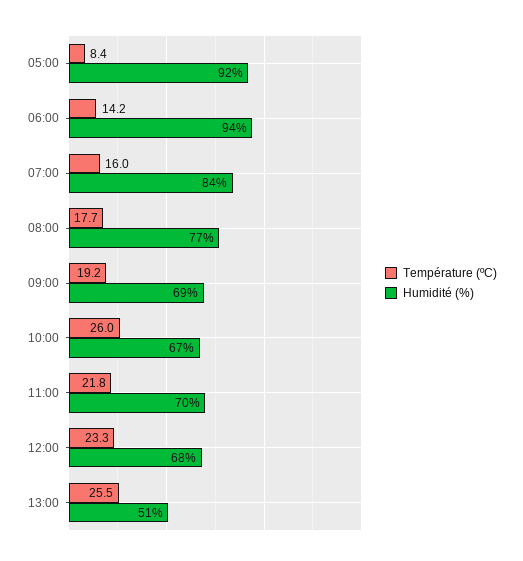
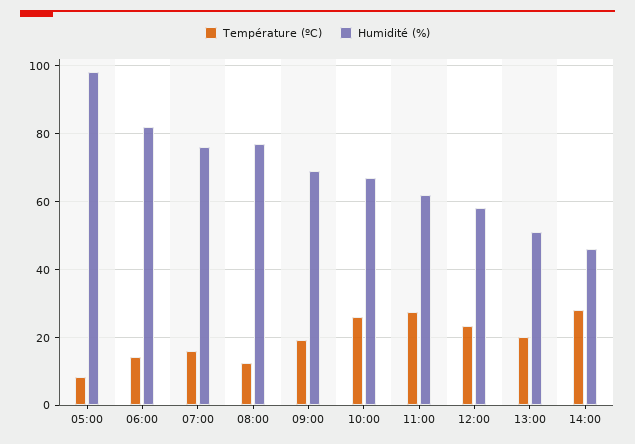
Humidité (%), 05:00: 92 -> 98
Humidité (%), 06:00: 94 -> 82
Humidité (%), 07:00: 84 -> 76
Température (ºC), 08:00: 17.7 -> 12
Température (ºC), 11:00: 21.8 -> 28
Humidité (%), 11:00: 70 -> 62
Humidité (%), 12:00: 68 -> 58
Température (ºC), 13:00: 25.5 -> 20
Température (ºC), 14:00: none -> 28
Humidité (%), 14:00: none -> 46

